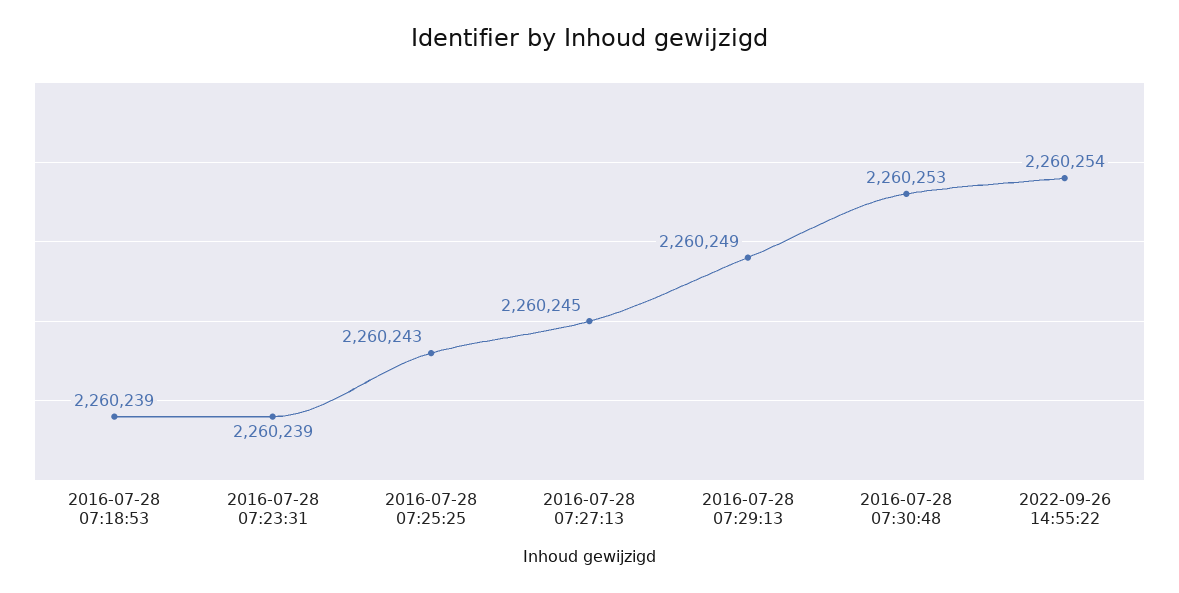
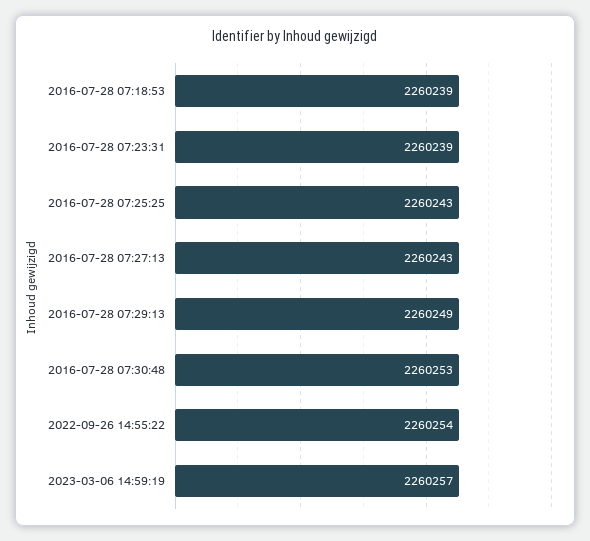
2016-07-28 07:27:13: 2260245 -> 2260243
2023-03-06 14:59:19: none -> 2260257

